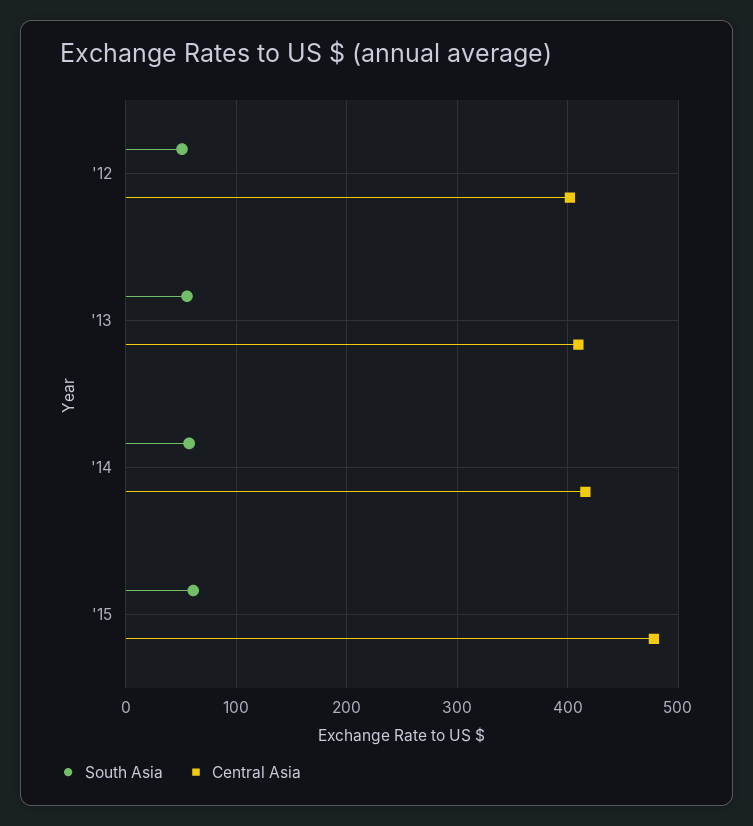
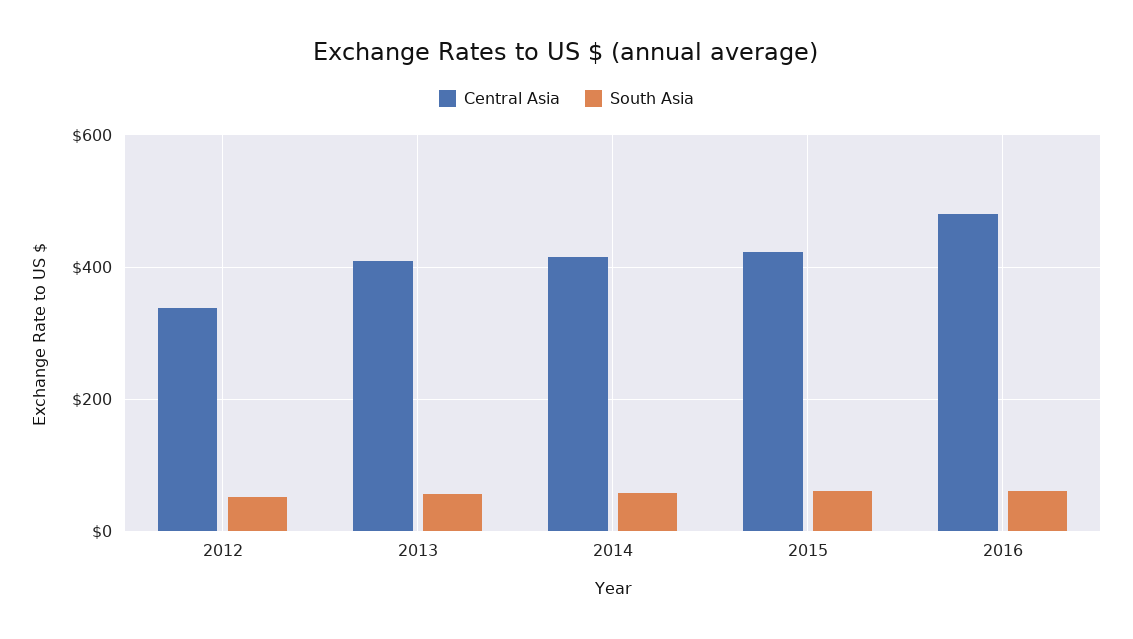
Central Asia, '12: 400 -> 340
Central Asia, '15: 480 -> 420
Central Asia, 2016: none -> 480
South Asia, 2016: none -> 60

